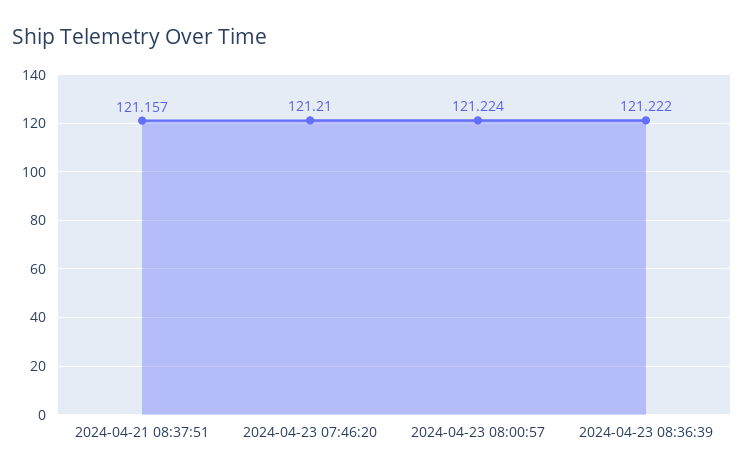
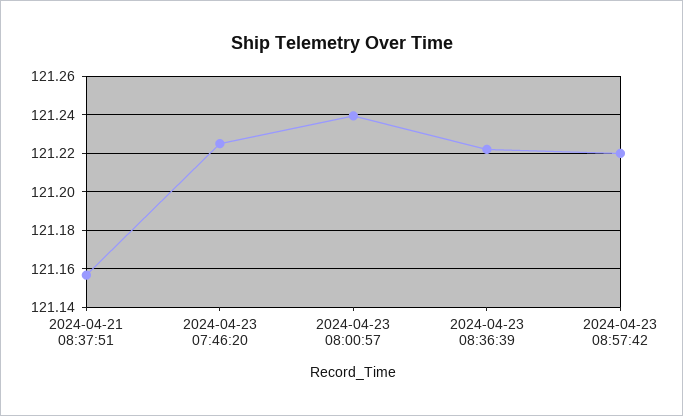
2024-04-23 07:46:20: 121.21 -> 121.225
2024-04-23 08:00:57: 121.224 -> 121.24
2024-04-23 08:57:42: none -> 121.22

